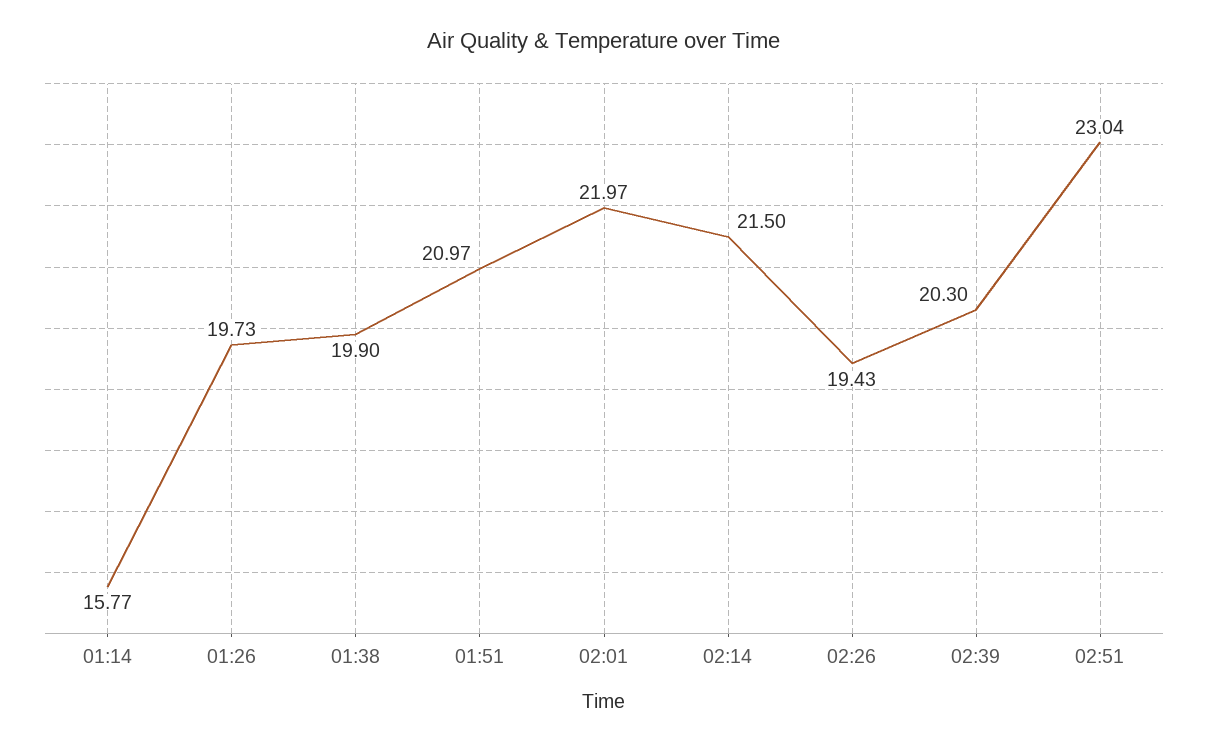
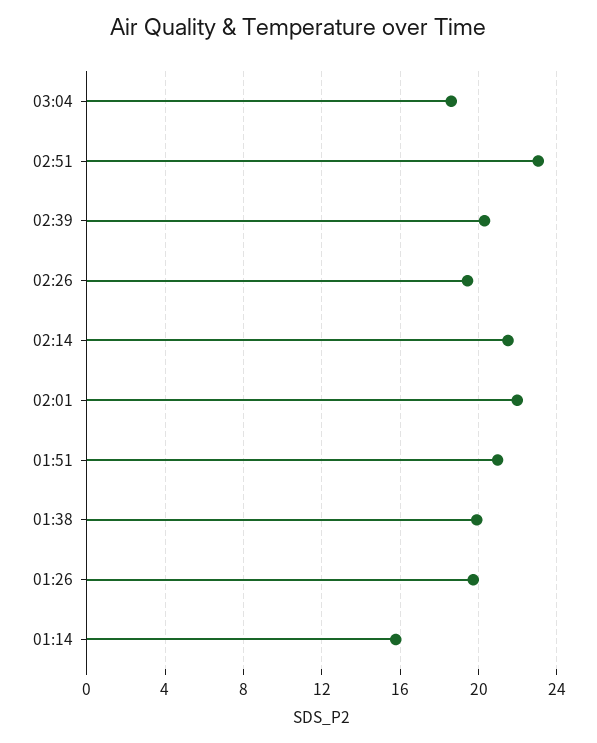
03:04: none -> 18.5

